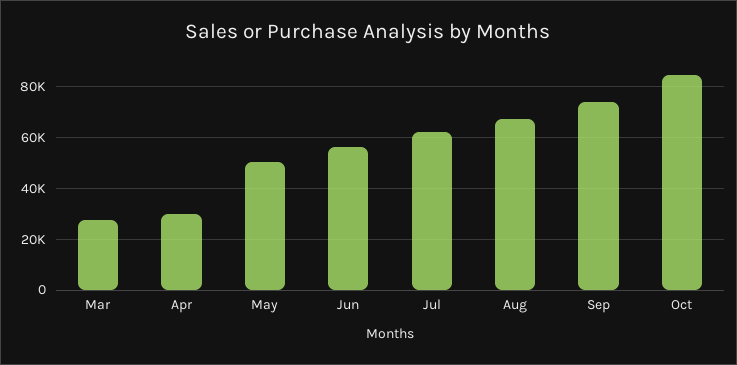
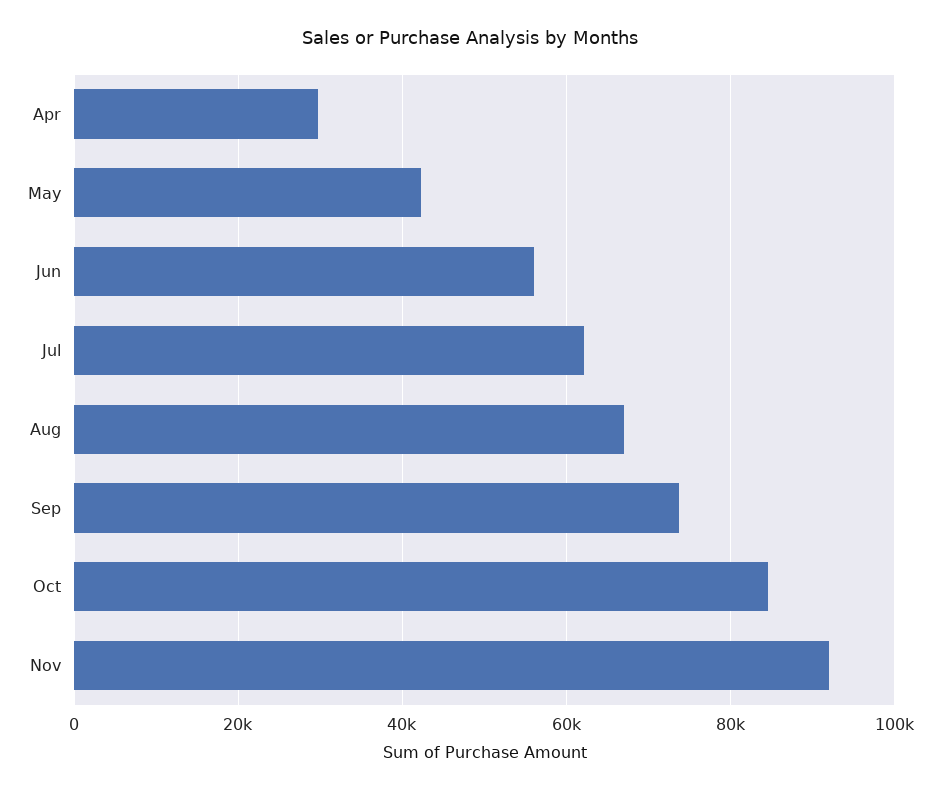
Mar: 27500 -> none
May: 50000 -> 42000
Nov: none -> 92000

